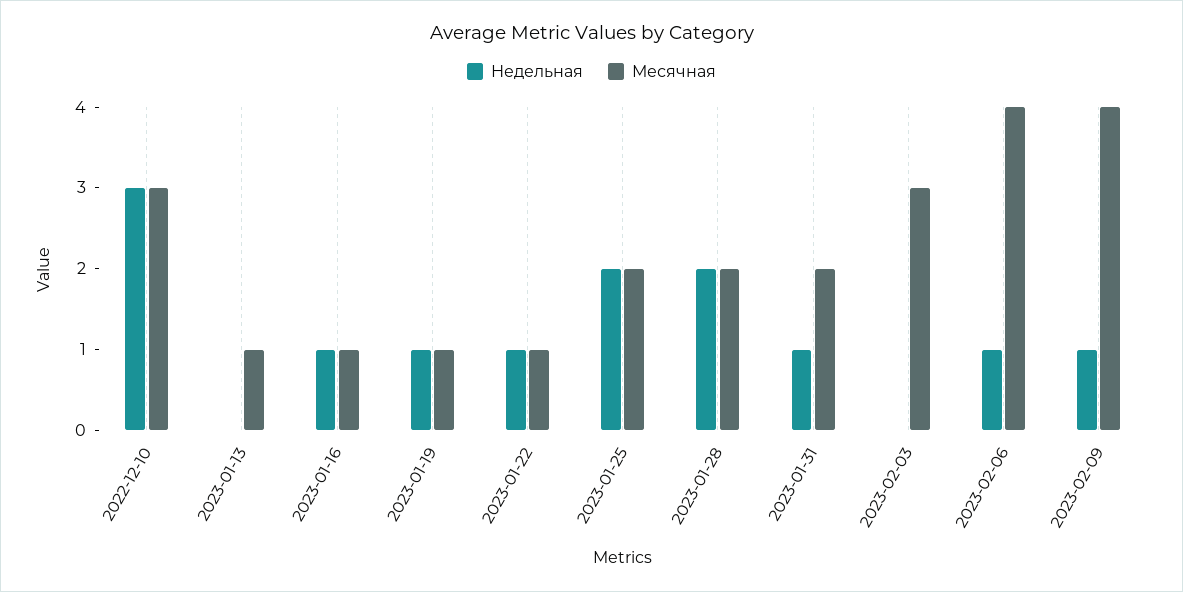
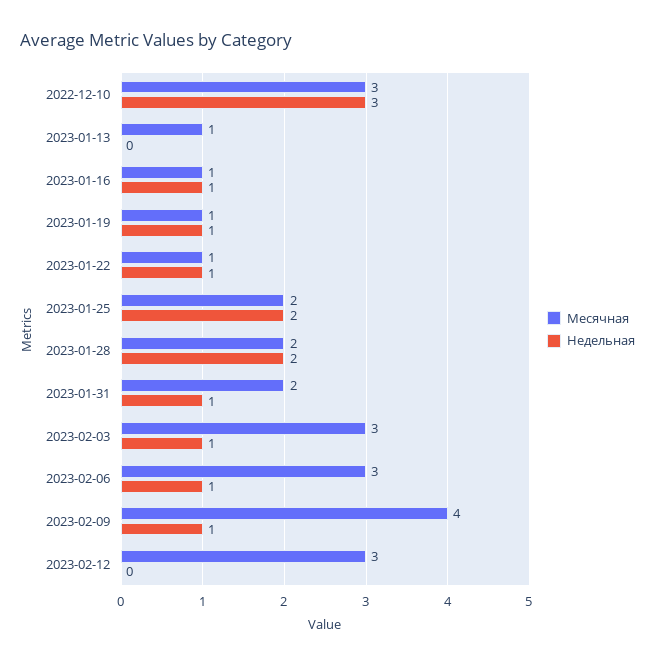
Недельная, 2023-02-03: 0 -> 1
Месячная, 2023-02-06: 4 -> 3
Месячная, 2023-02-12: none -> 3
Недельная, 2023-02-12: none -> 0

